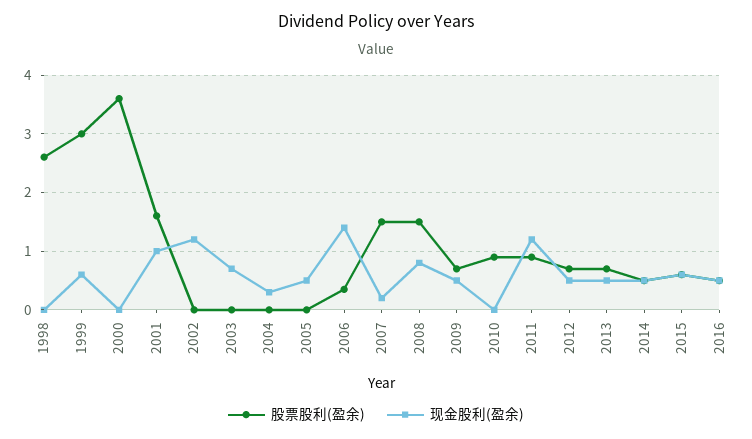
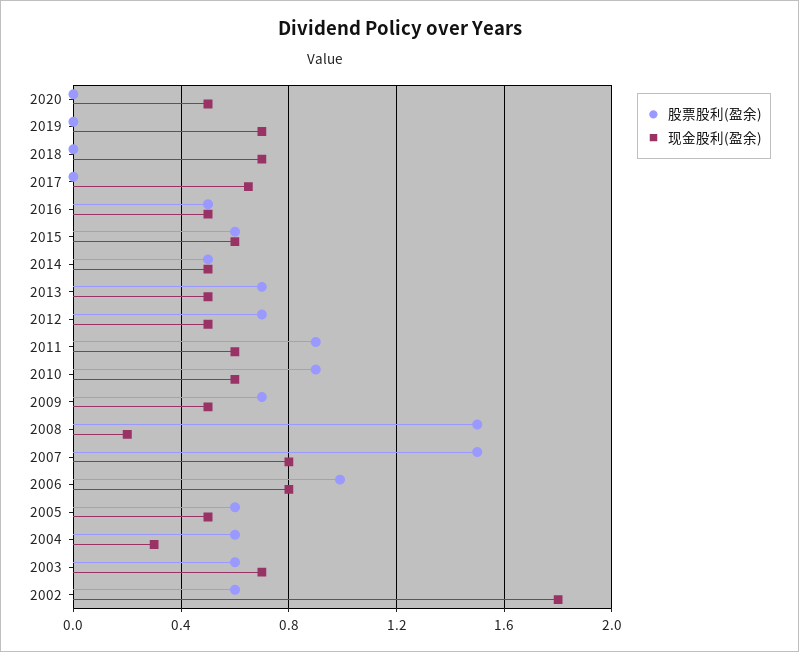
股票股利(盈余), 1998: 2.6 -> none
现金股利(盈余), 1998: 0 -> none
股票股利(盈余), 1999: 3 -> none
现金股利(盈余), 1999: 0.6 -> none
股票股利(盈余), 2000: 3.6 -> none
现金股利(盈余), 2000: 0 -> none
股票股利(盈余), 2001: 1.6 -> none
现金股利(盈余), 2001: 1 -> none
股票股利(盈余), 2002: 0 -> 0.6
现金股利(盈余), 2002: 1.2 -> 1.8
股票股利(盈余), 2003: 0 -> 0.6
股票股利(盈余), 2004: 0 -> 0.6
股票股利(盈余), 2005: 0 -> 0.6
股票股利(盈余), 2006: 0.4 -> 1
现金股利(盈余), 2006: 1.4 -> 0.8
现金股利(盈余), 2007: 0.2 -> 0.8
现金股利(盈余), 2008: 0.8 -> 0.2
现金股利(盈余), 2010: 0 -> 0.6
现金股利(盈余), 2011: 1.2 -> 0.6
股票股利(盈余), 2020: none -> 0
现金股利(盈余), 2020: none -> 0.5
股票股利(盈余), 2019: none -> 0
现金股利(盈余), 2019: none -> 0.7
股票股利(盈余), 2018: none -> 0
现金股利(盈余), 2018: none -> 0.7
股票股利(盈余), 2017: none -> 0
现金股利(盈余), 2017: none -> 0.65

